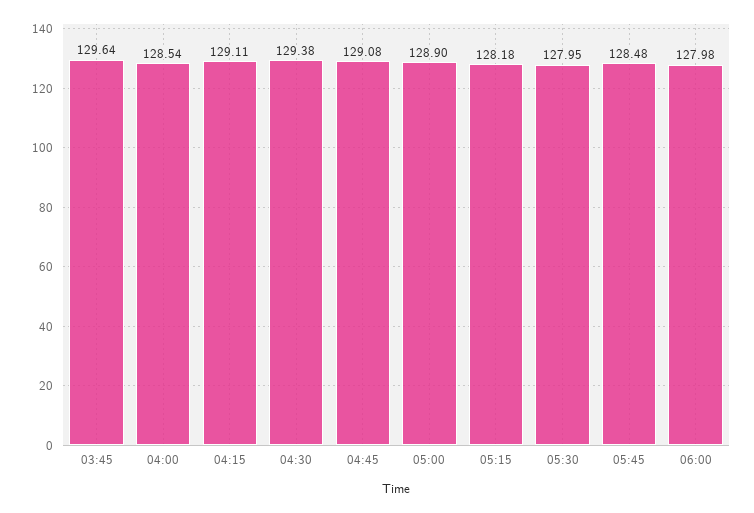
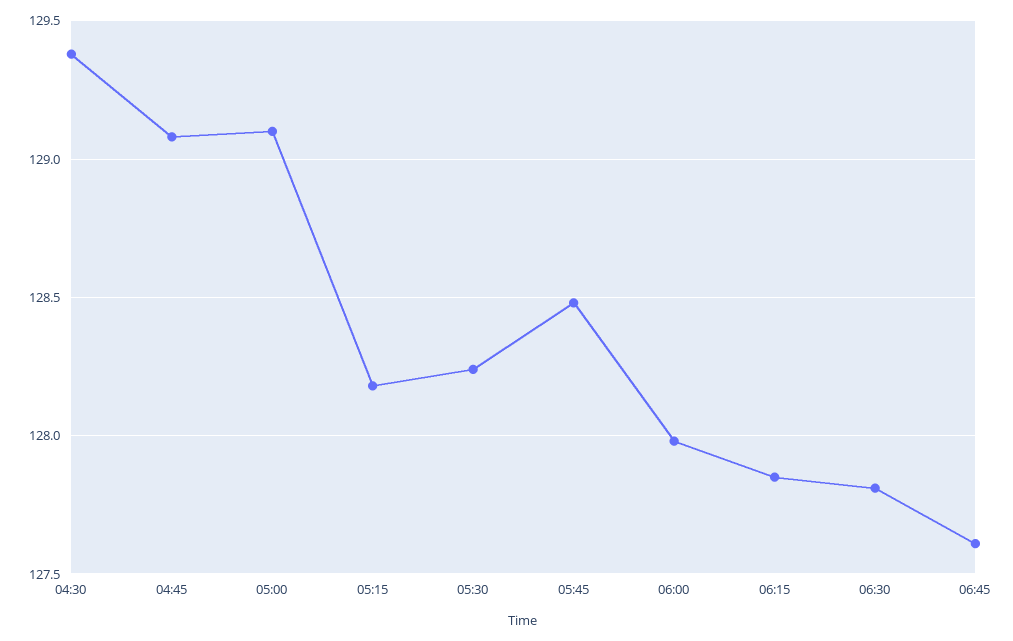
03:45: 129.64 -> none
04:00: 128.54 -> none
04:15: 129.11 -> none
05:00: 128.9 -> 129.1
05:30: 127.95 -> 128.25
06:15: none -> 127.85
06:30: none -> 127.8
06:45: none -> 127.6

